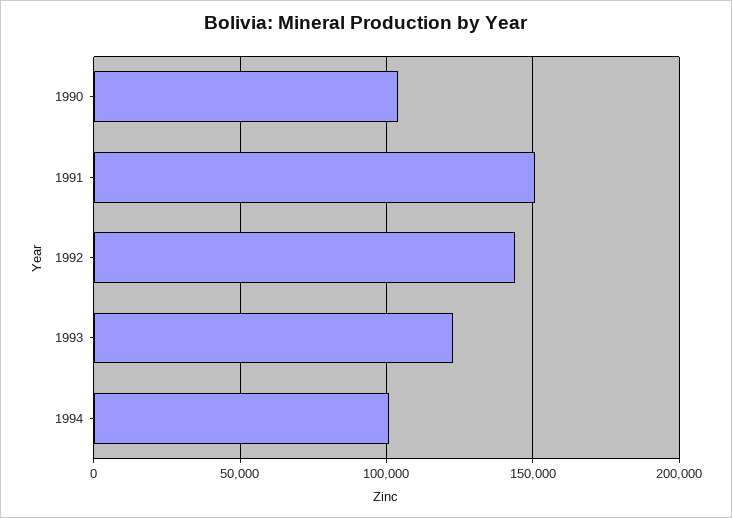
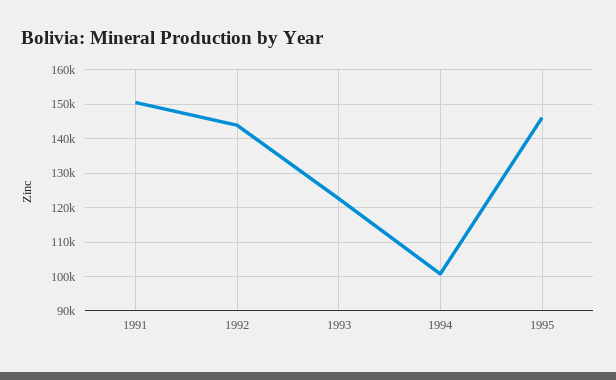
1990: 105000 -> none
1995: none -> 146000

